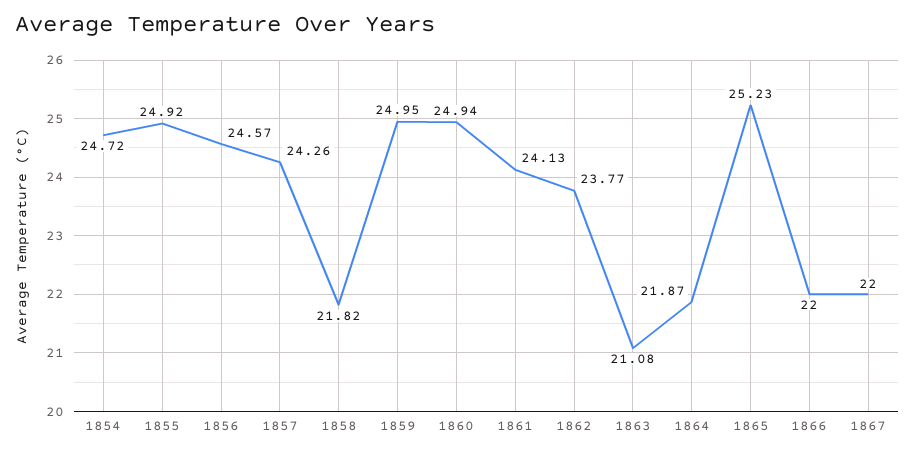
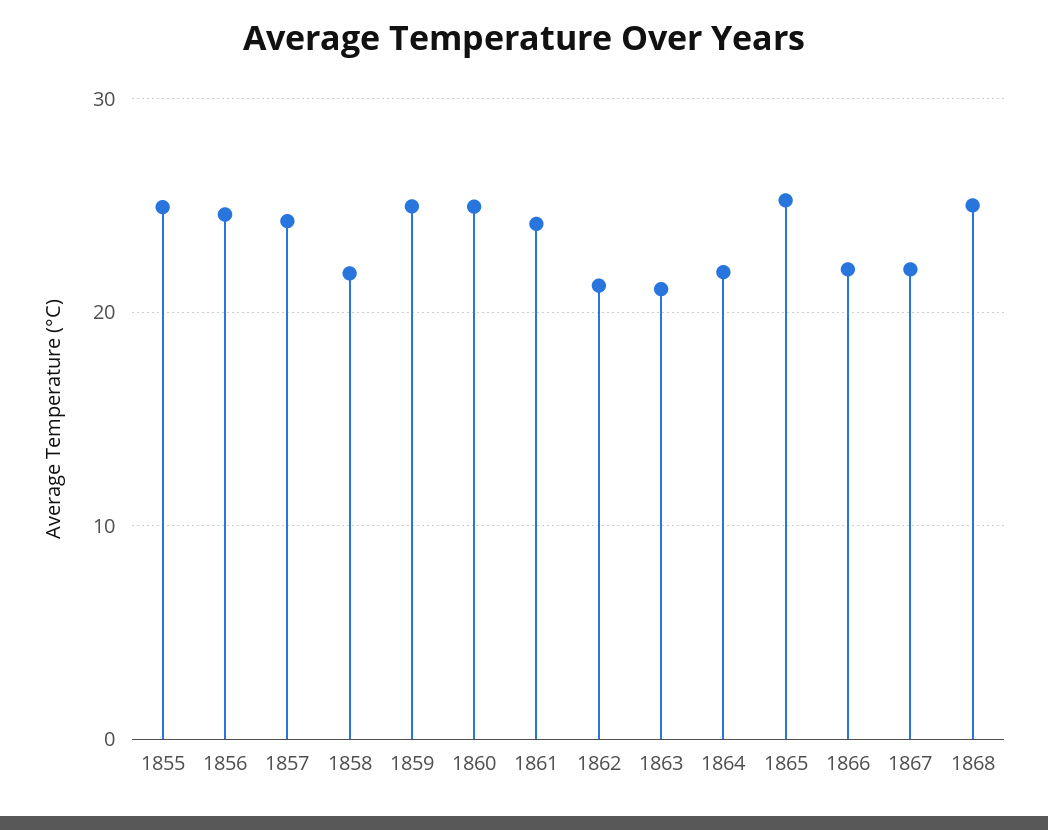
1854: 24.72 -> none
1862: 23.77 -> 21
1868: none -> 25

